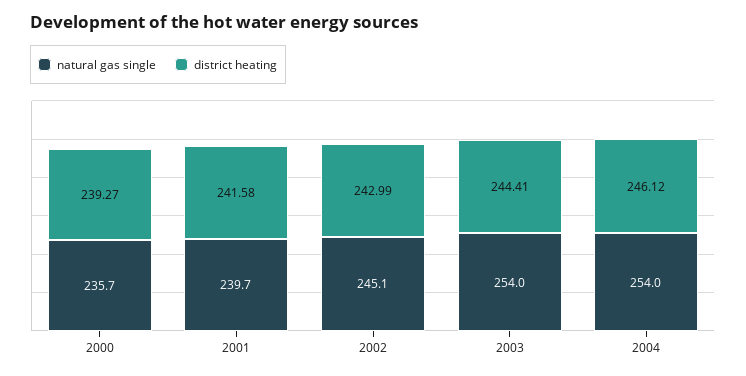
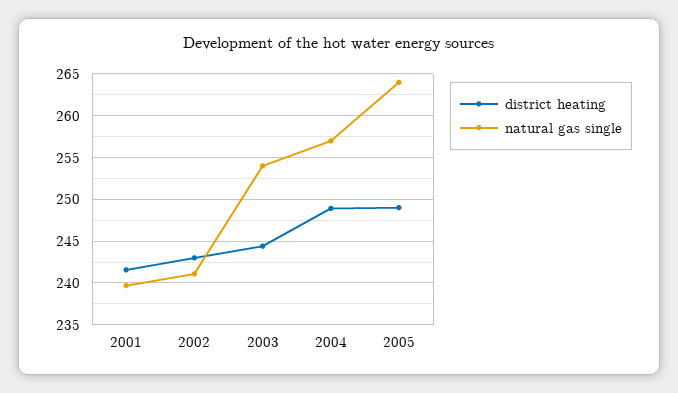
natural gas single, 2000: 235.7 -> none
district heating, 2000: 239.27 -> none
natural gas single, 2002: 245.1 -> 241
natural gas single, 2004: 254 -> 257
district heating, 2004: 246.12 -> 249
district heating, 2005: none -> 249
natural gas single, 2005: none -> 264

